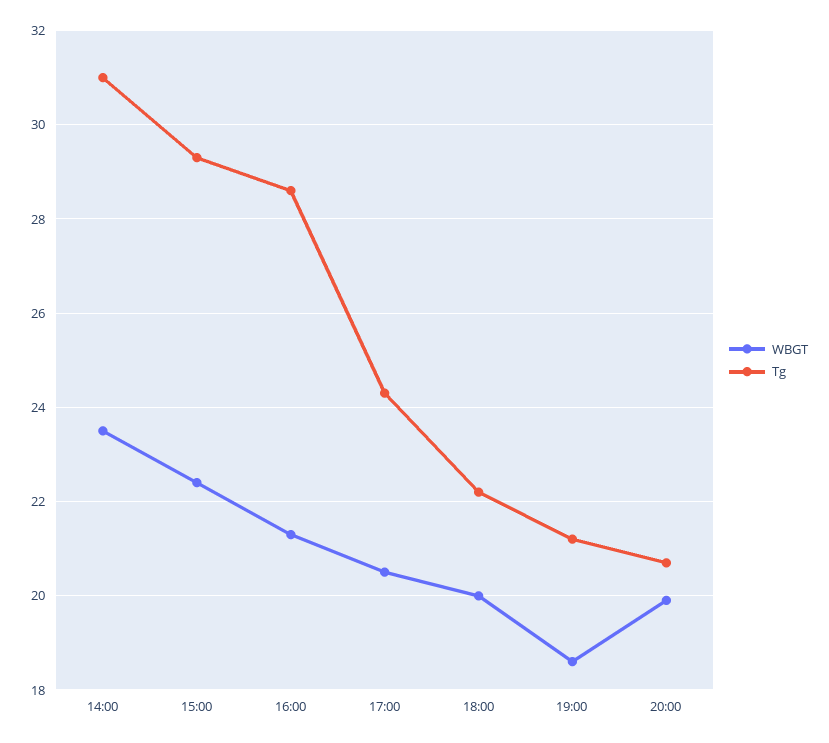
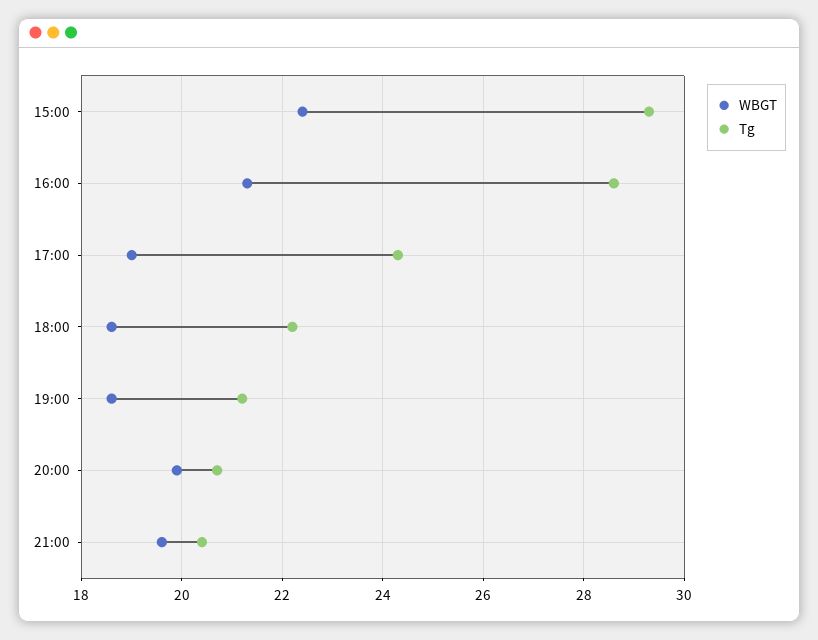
WBGT, 14:00: 23.5 -> none
Tg, 14:00: 31 -> none
WBGT, 17:00: 20.5 -> 19
WBGT, 18:00: 20 -> 18.5
WBGT, 21:00: none -> 19.5
Tg, 21:00: none -> 20.5

